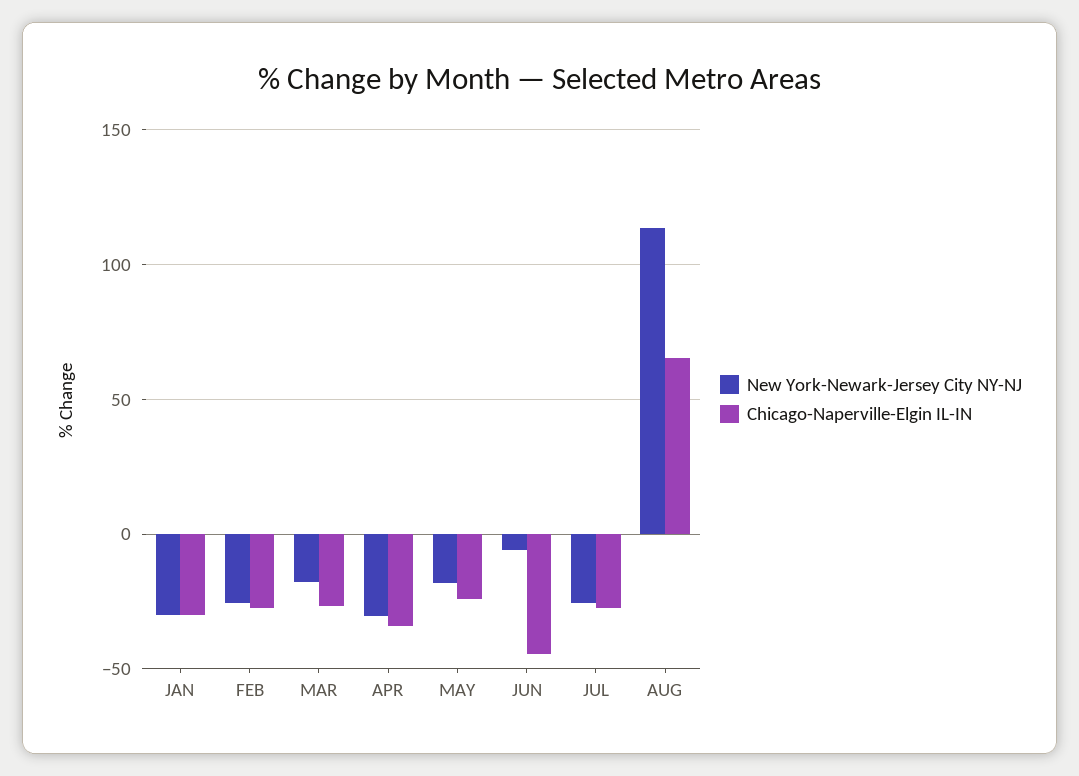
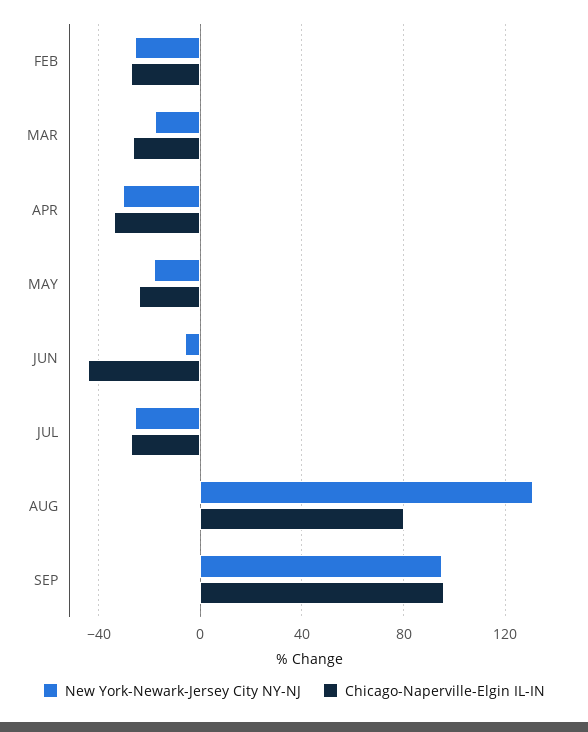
New York-Newark-Jersey City NY-NJ, JAN: -30 -> none
Chicago-Naperville-Elgin IL-IN, JAN: -30 -> none
New York-Newark-Jersey City NY-NJ, AUG: 115 -> 130
Chicago-Naperville-Elgin IL-IN, AUG: 65 -> 80
New York-Newark-Jersey City NY-NJ, SEP: none -> 95
Chicago-Naperville-Elgin IL-IN, SEP: none -> 95

